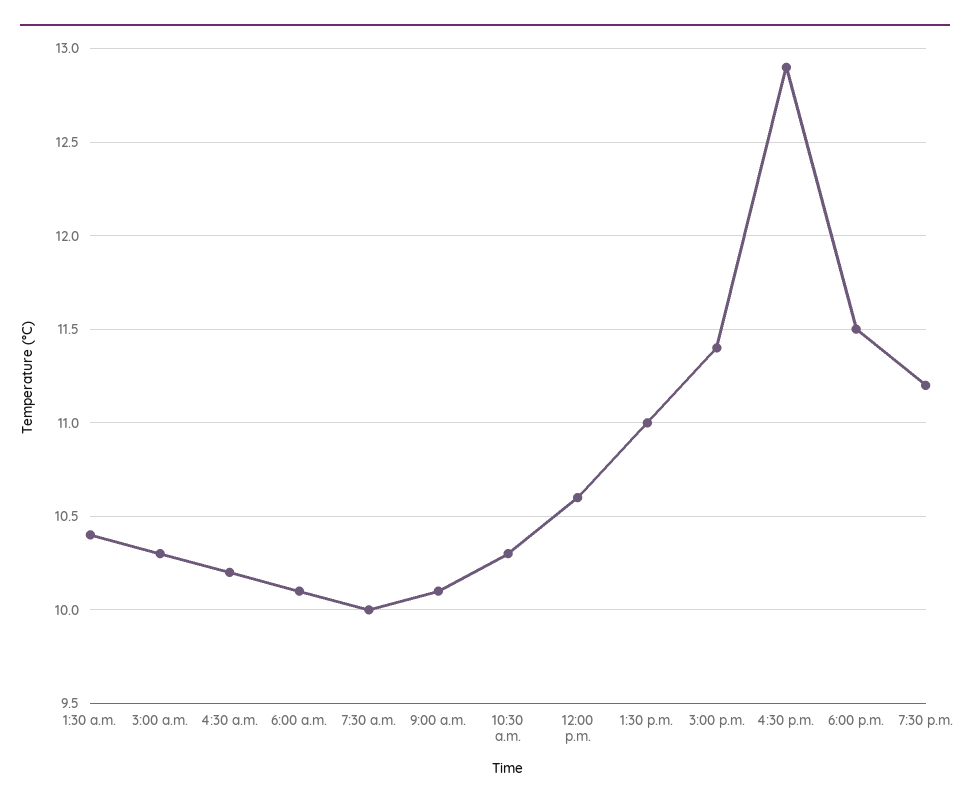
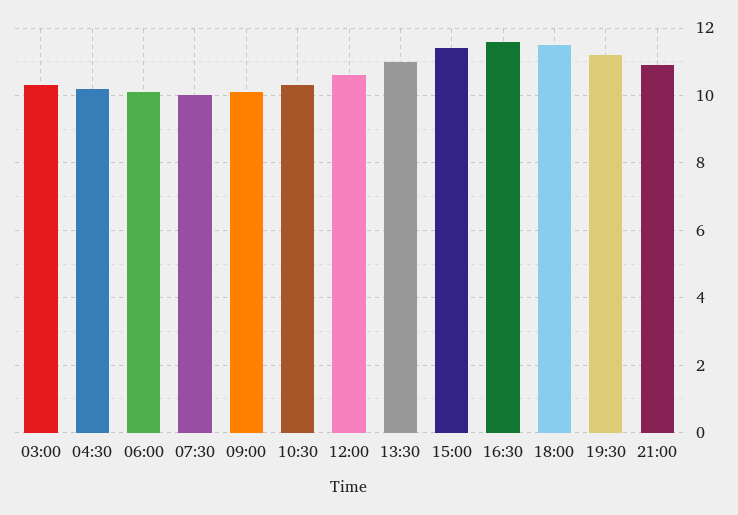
1:30 a.m.: 10.4 -> none
4:30 p.m.: 12.9 -> 11.5
21:00: none -> 11

